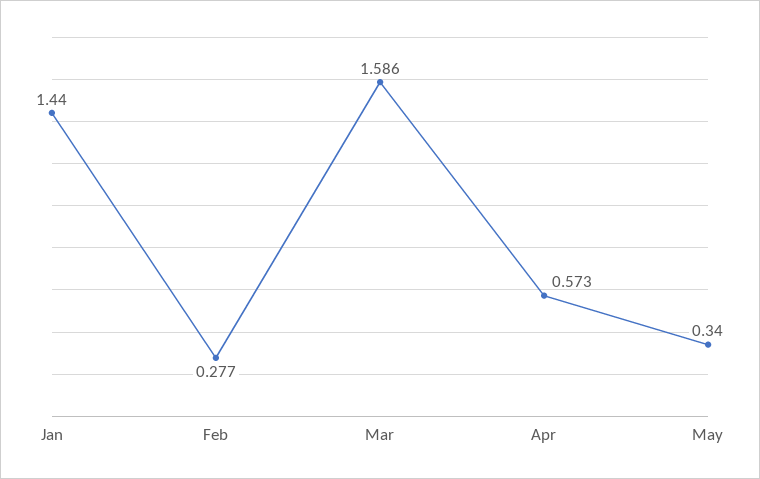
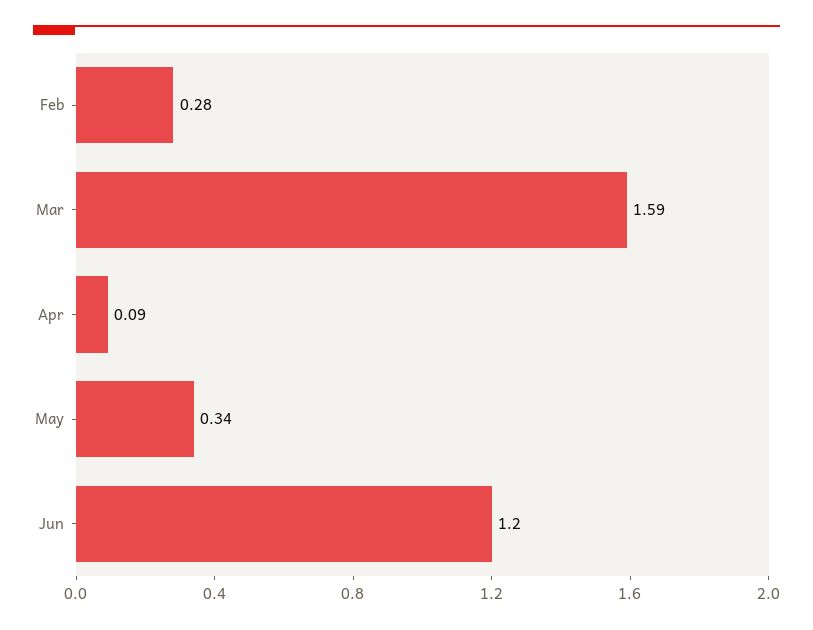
Jan: 1.44 -> none
Apr: 0.573 -> 0.09
Jun: none -> 1.2

